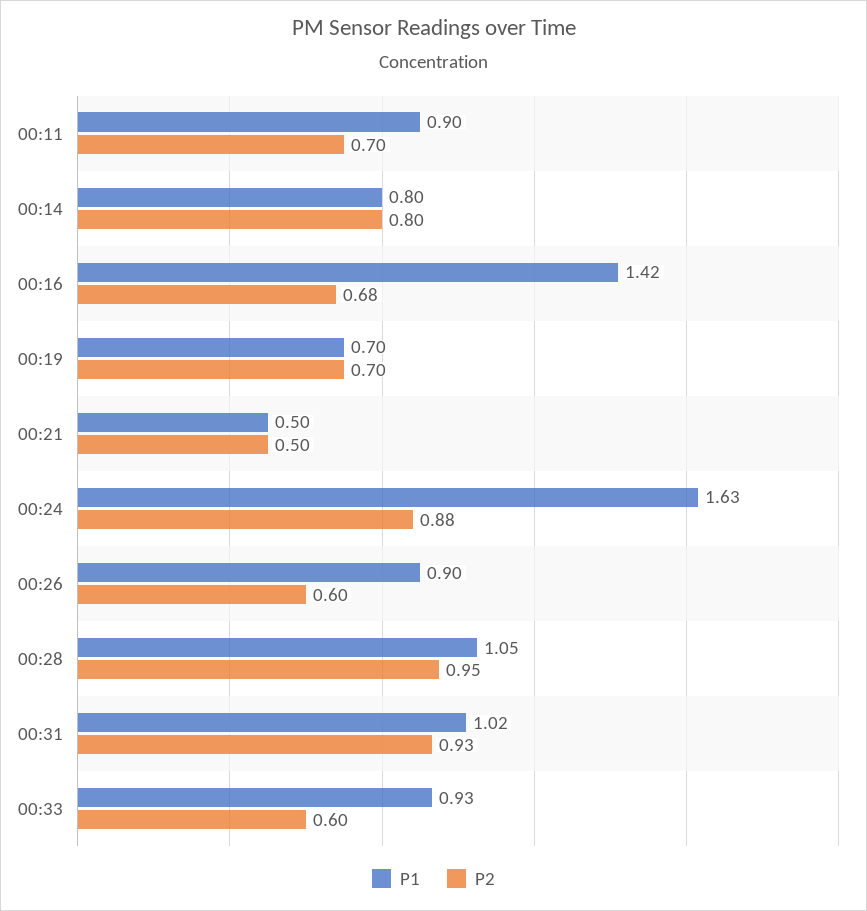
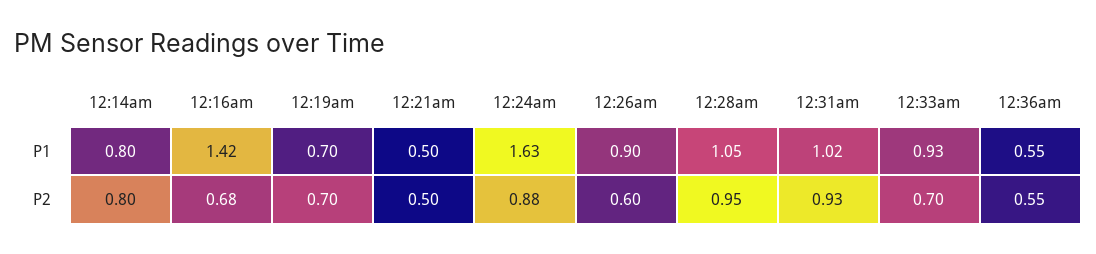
P1, 00:11: 0.9 -> none
P2, 00:11: 0.7 -> none
P2, 00:33: 0.6 -> 0.7
P1, 12:36am: none -> 0.55
P2, 12:36am: none -> 0.55

